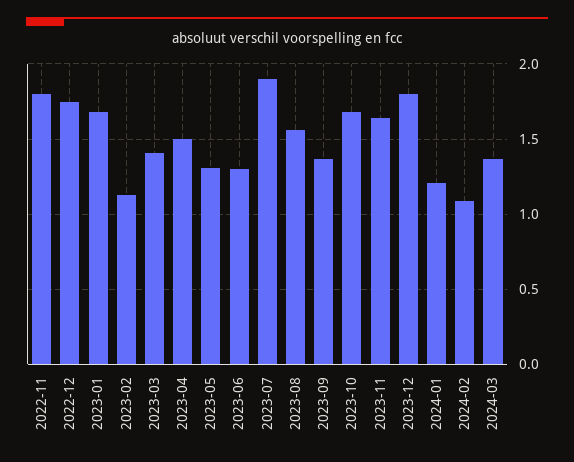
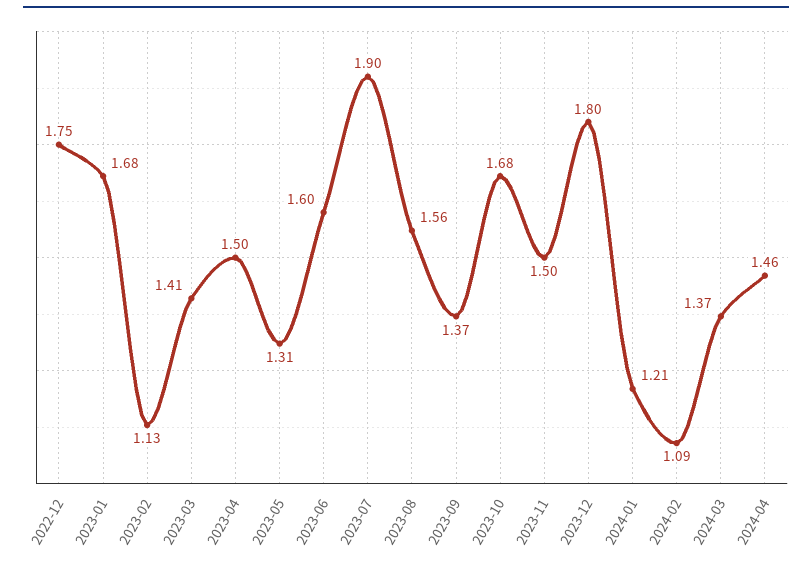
2022-11: 1.8 -> none
2023-06: 1.3 -> 1.6
2023-11: 1.65 -> 1.5
2024-04: none -> 1.46

